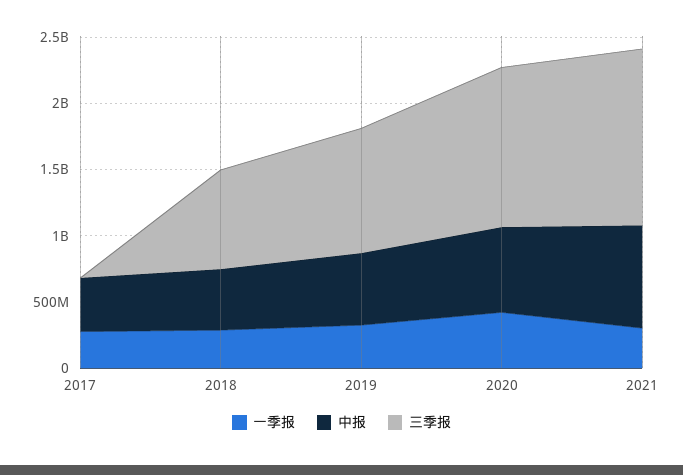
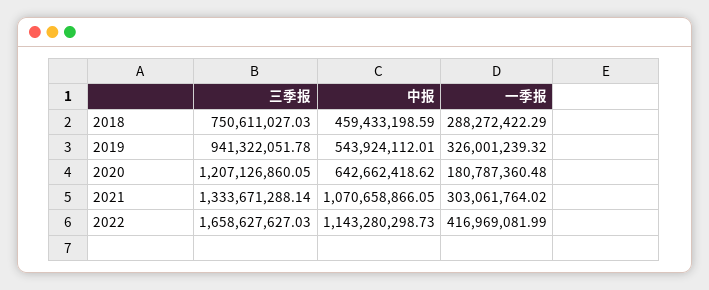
一季报, 2017: 300000000 -> none
中报, 2017: 400000000 -> none
三季报, 2017: 0 -> none
一季报, 2020: 400000000 -> 180787360.48
中报, 2021: 800000000 -> 1070658866.05
三季报, 2022: none -> 1658627627.03
中报, 2022: none -> 1143280298.73
一季报, 2022: none -> 416969081.99

